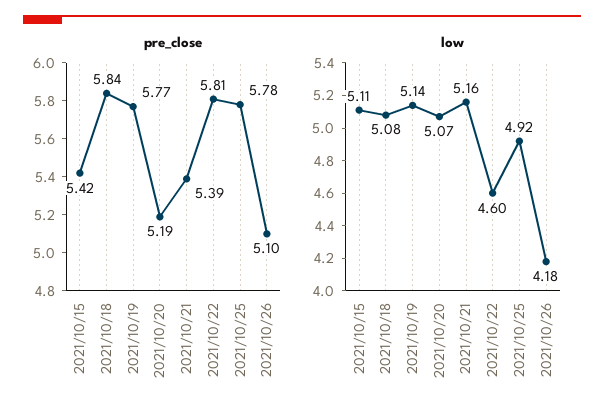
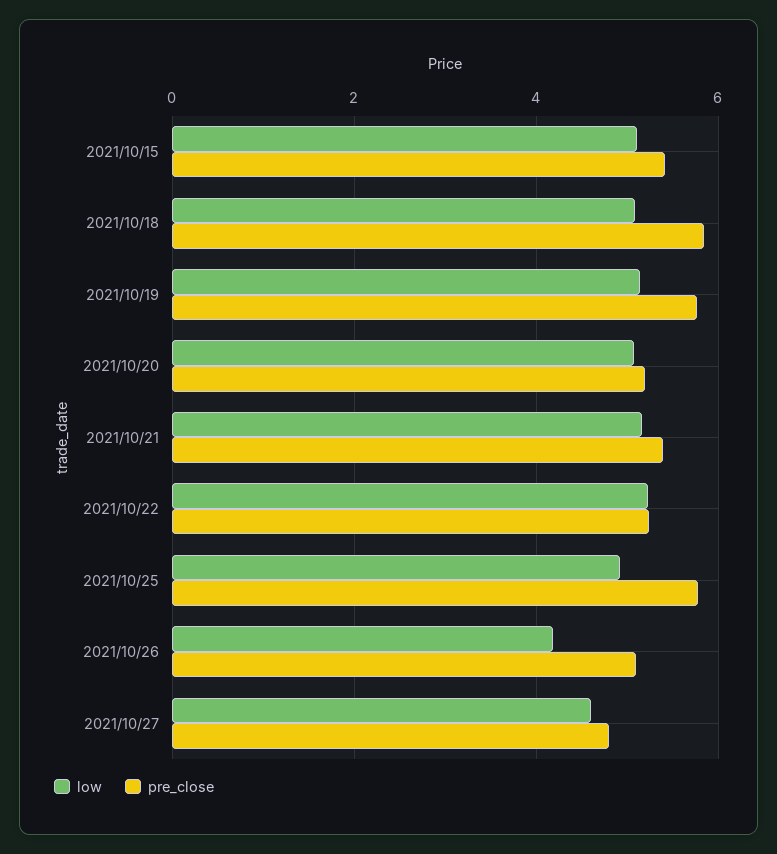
pre_close, 2021/10/22: 5.81 -> 5.2
low, 2021/10/22: 4.6 -> 5.2
low, 2021/10/27: none -> 4.6
pre_close, 2021/10/27: none -> 4.8

